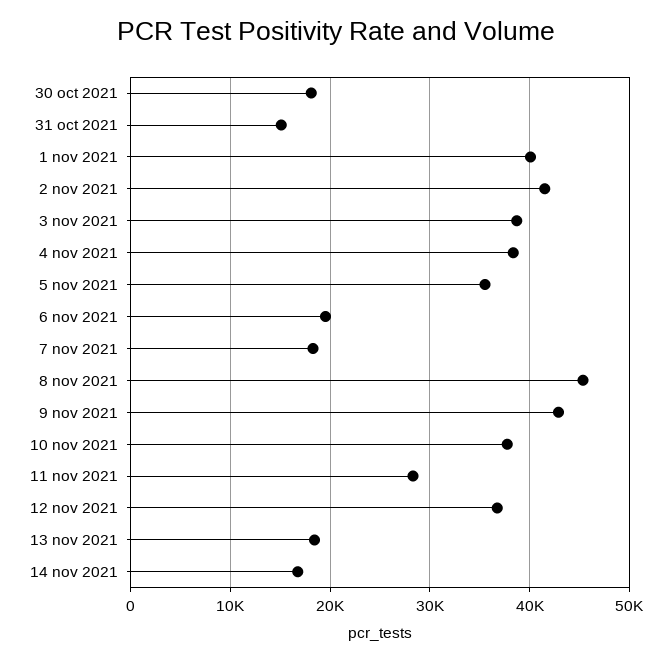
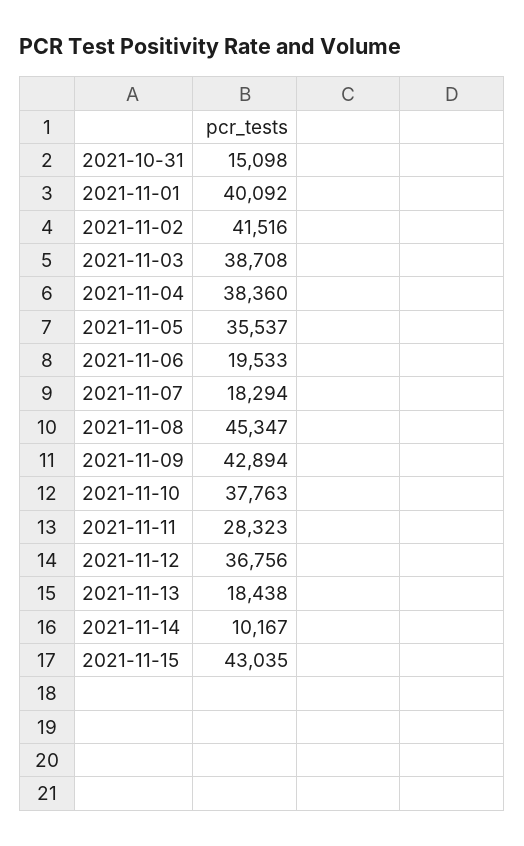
30 oct 2021: 18000 -> none
14 nov 2021: 17000 -> 10167
2021-11-15: none -> 43035

